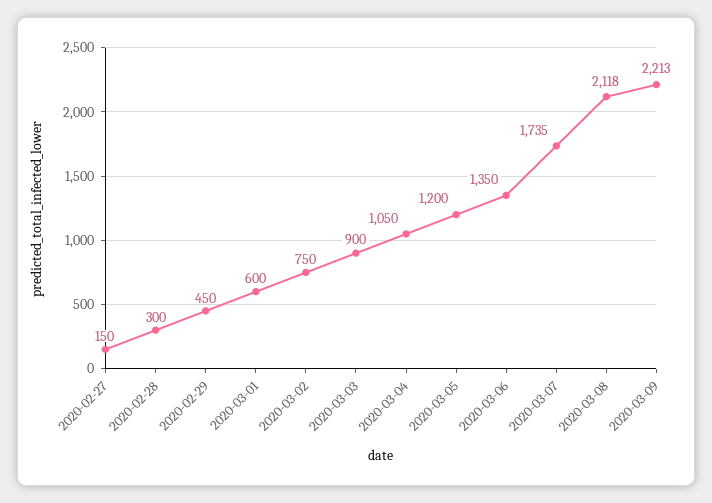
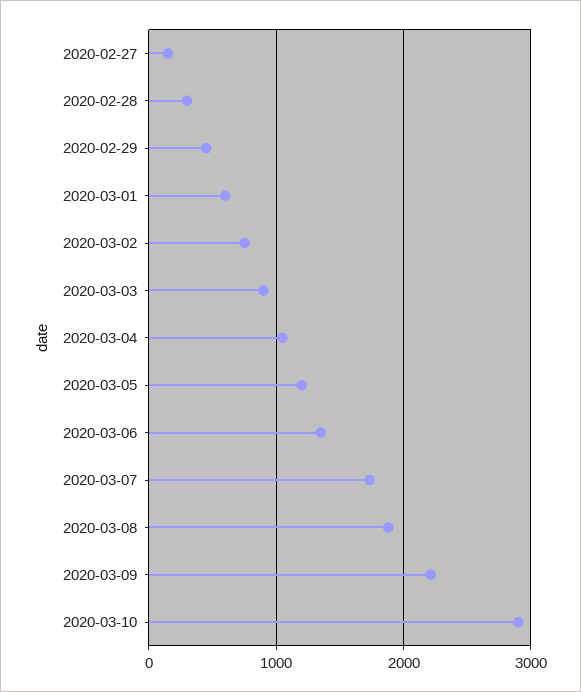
2020-03-08: 2118 -> 1900
2020-03-10: none -> 2900

